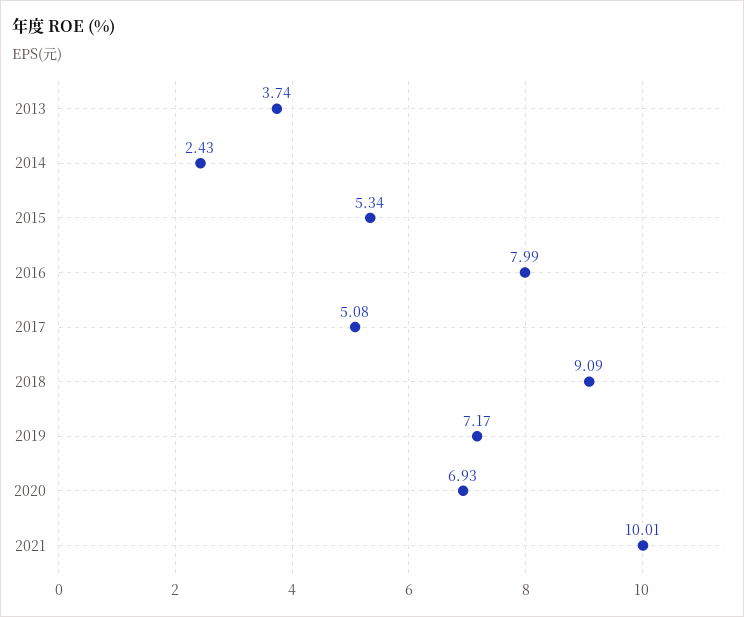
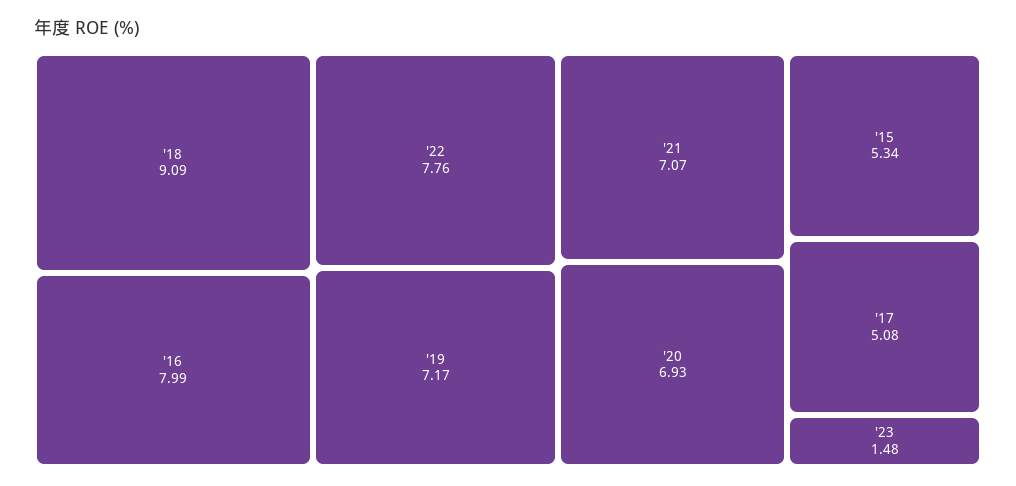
2013: 3.74 -> none
2014: 2.43 -> none
2021: 10.01 -> 7.07
'22: none -> 7.76
'23: none -> 1.48

